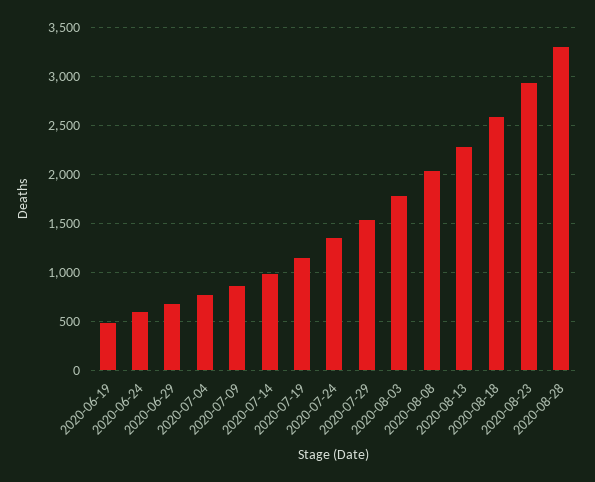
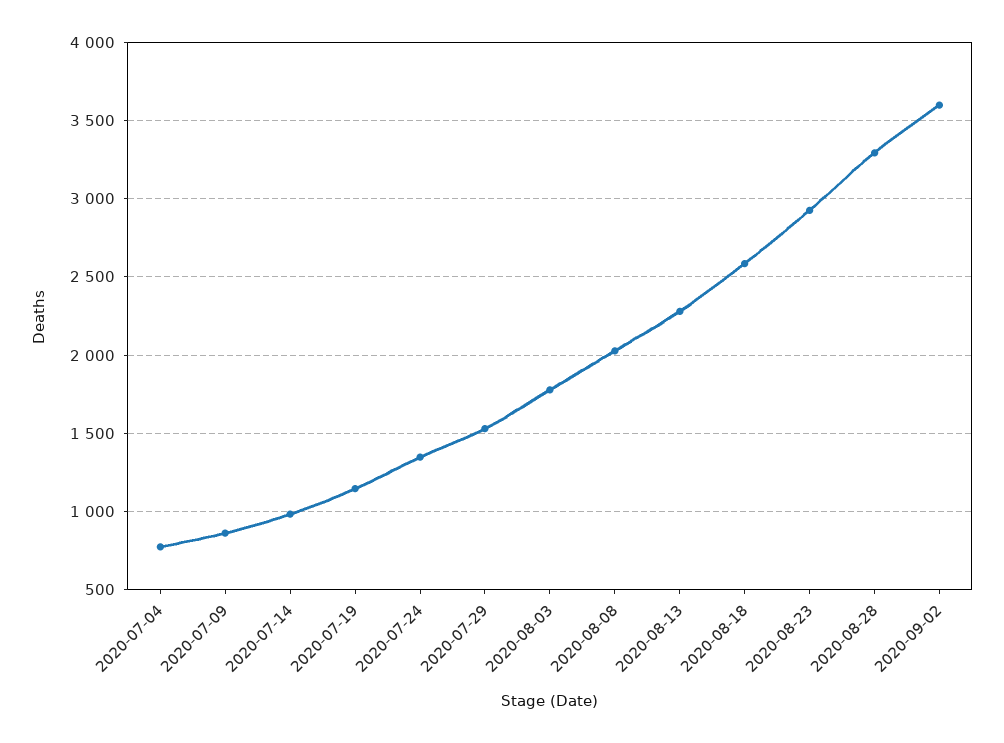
2020-06-19: 500 -> none
2020-06-24: 600 -> none
2020-06-29: 700 -> none
2020-09-02: none -> 3600

